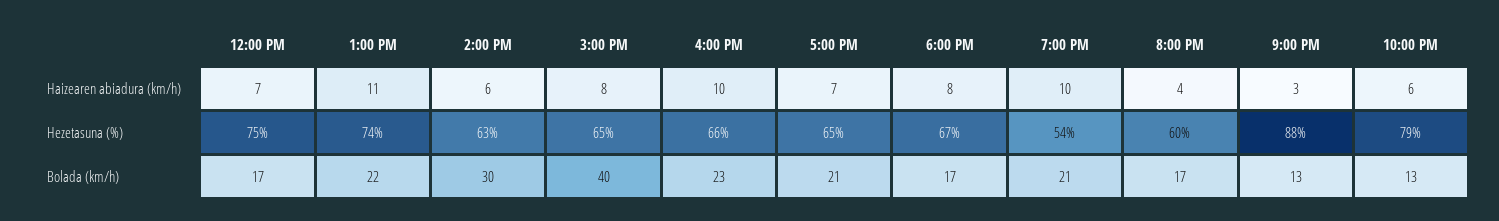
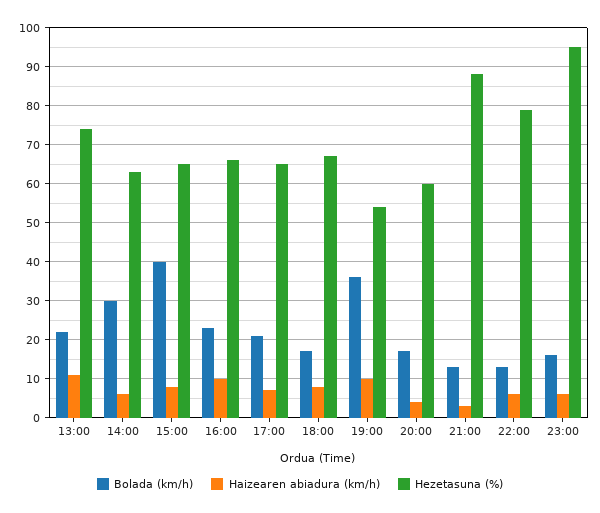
Haizearen abiadura (km/h), 12:00 PM: 7 -> none
Hezetasuna (%), 12:00 PM: 75 -> none
Bolada (km/h), 12:00 PM: 17 -> none
Bolada (km/h), 7:00 PM: 21 -> 35
Bolada (km/h), 23:00: none -> 15
Haizearen abiadura (km/h), 23:00: none -> 5
Hezetasuna (%), 23:00: none -> 95

